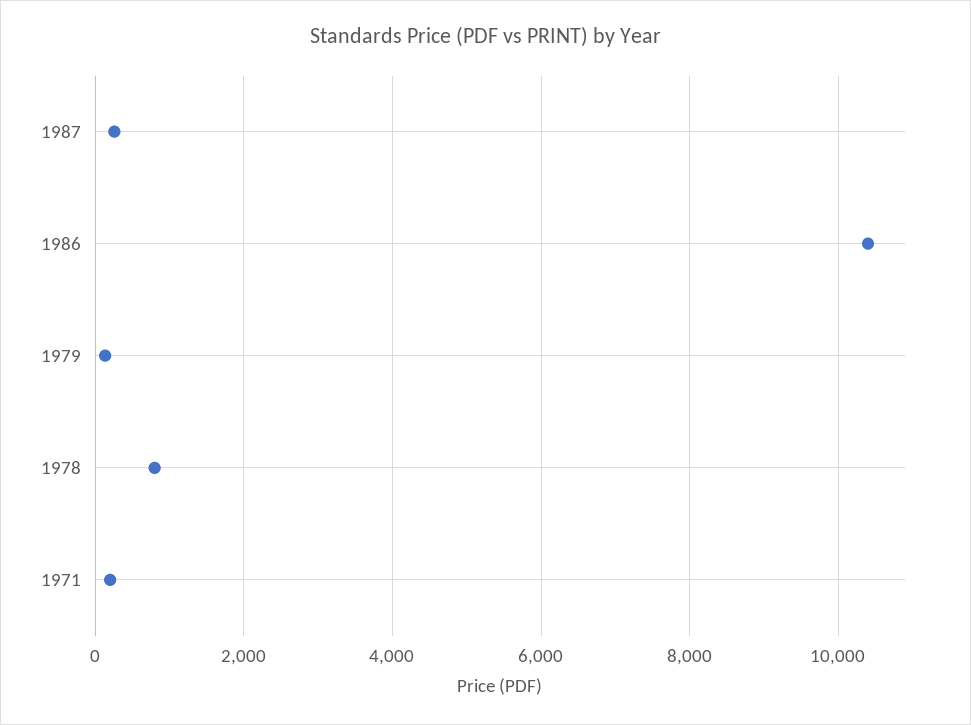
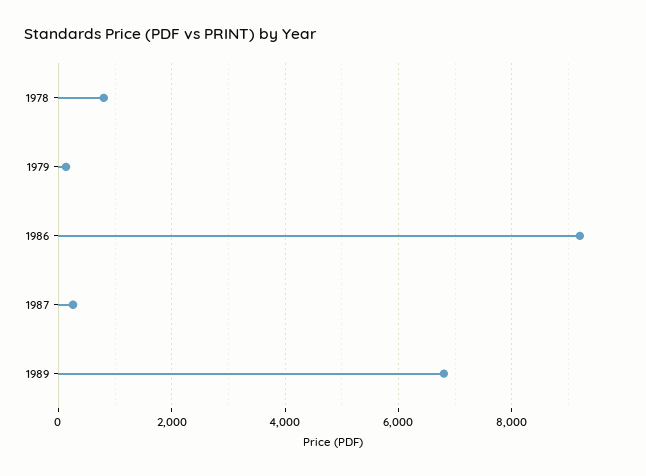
1986: 10400 -> 9200
1971: 200 -> none
1989: none -> 6800

